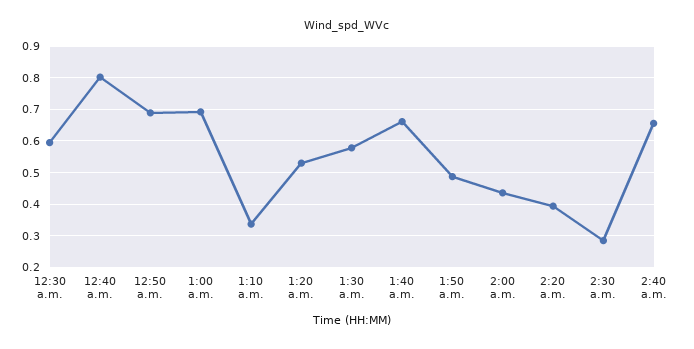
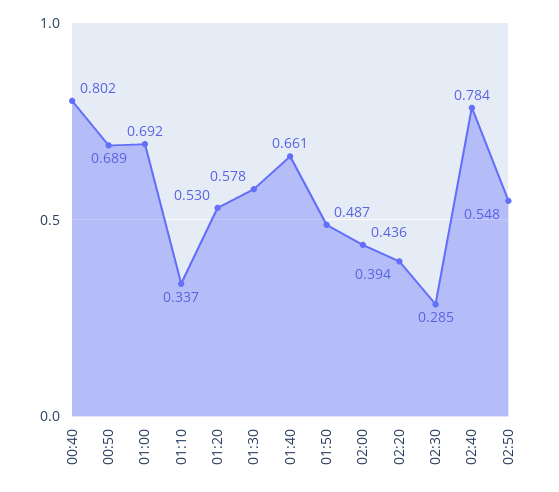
12:30 a.m.: 0.6 -> none
2:40 a.m.: 0.66 -> 0.784
02:50: none -> 0.548

